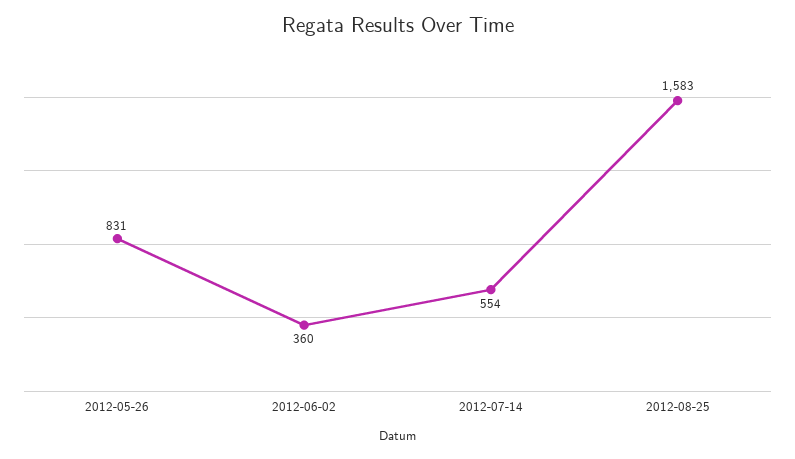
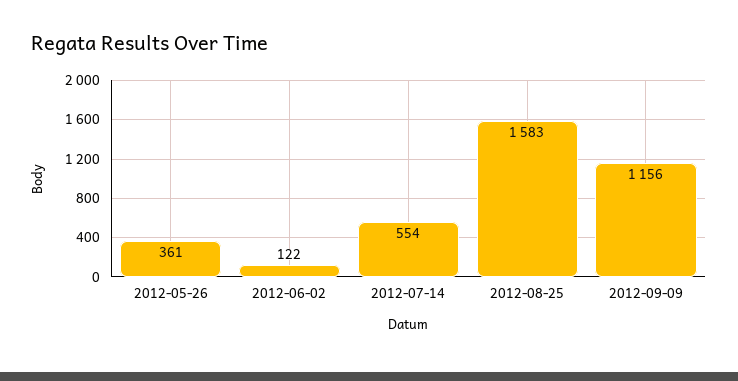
2012-05-26: 831 -> 361
2012-06-02: 360 -> 122
2012-09-09: none -> 1156

